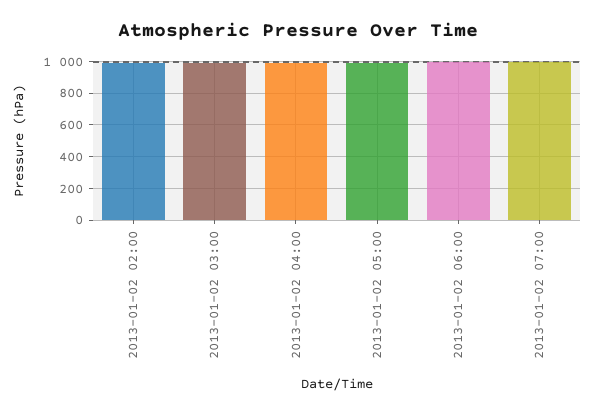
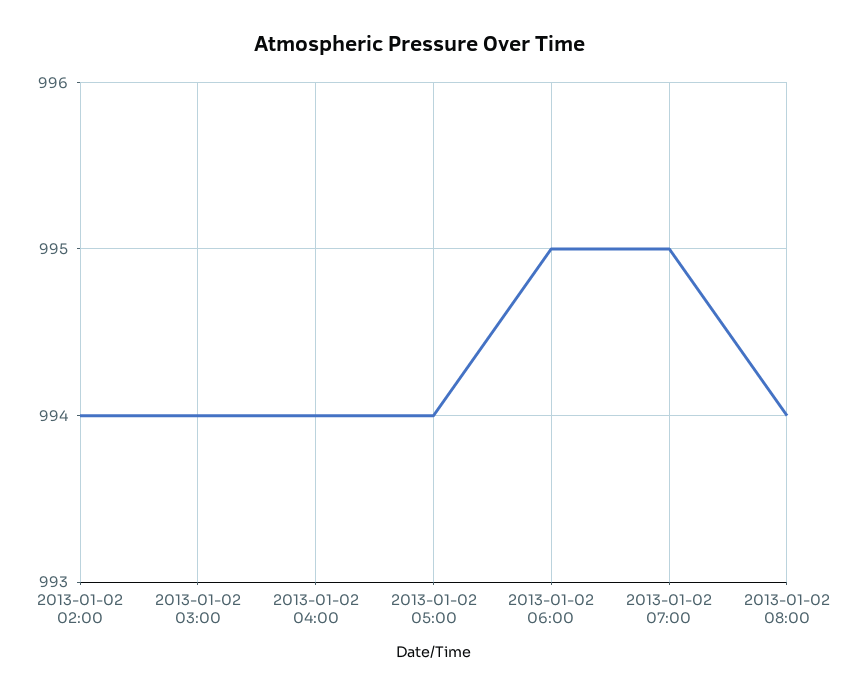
2013-01-02 08:00: none -> 994

